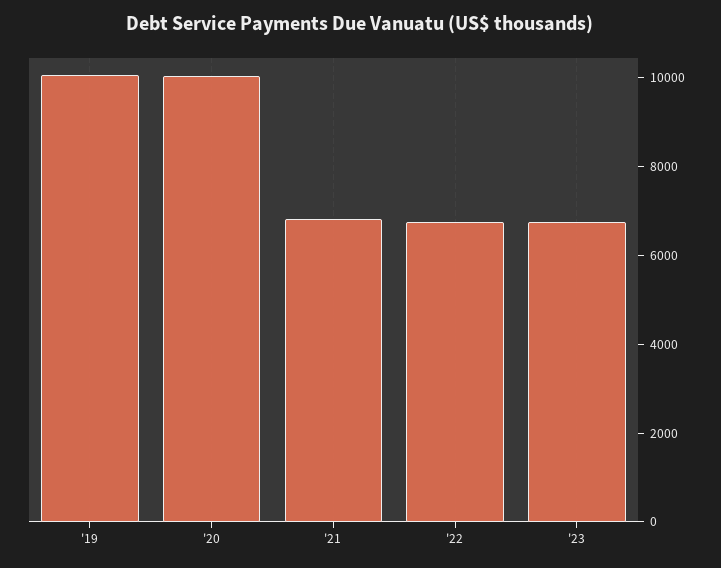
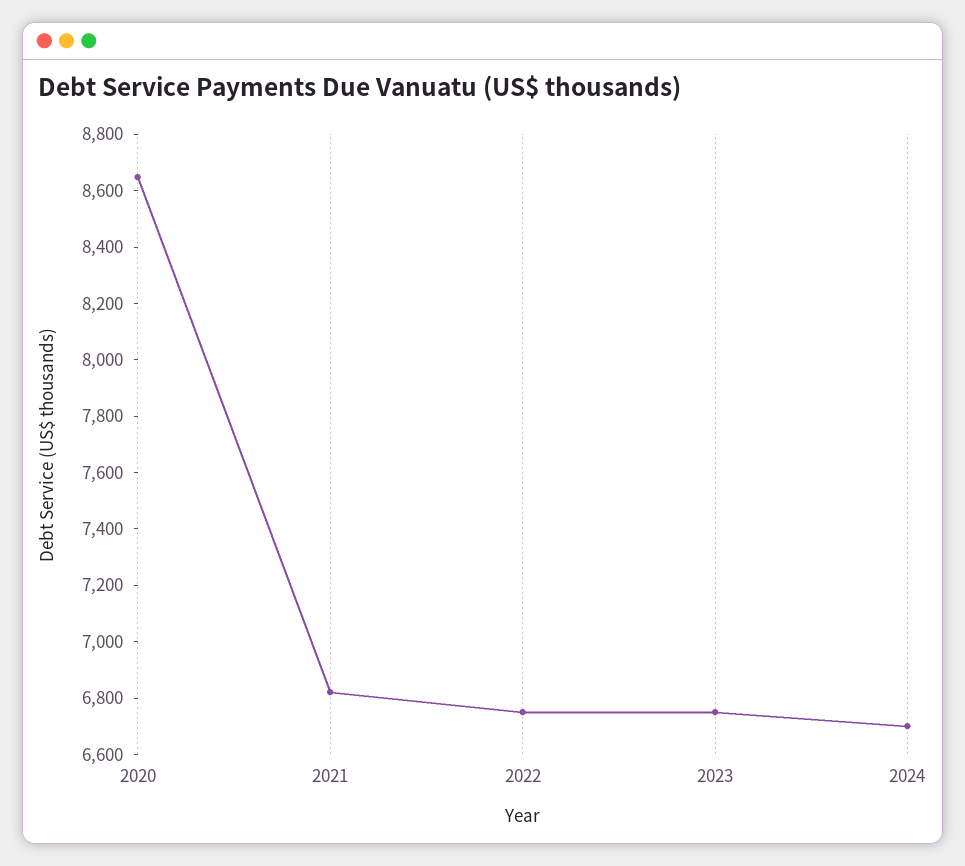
'19: 10000 -> none
'20: 10000 -> 8650
2024: none -> 6700

